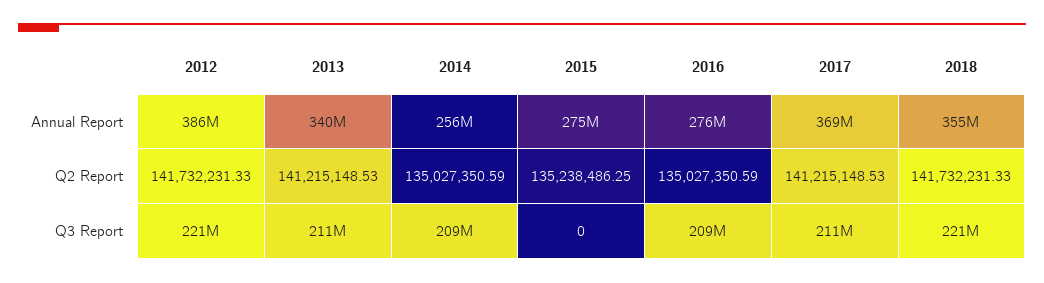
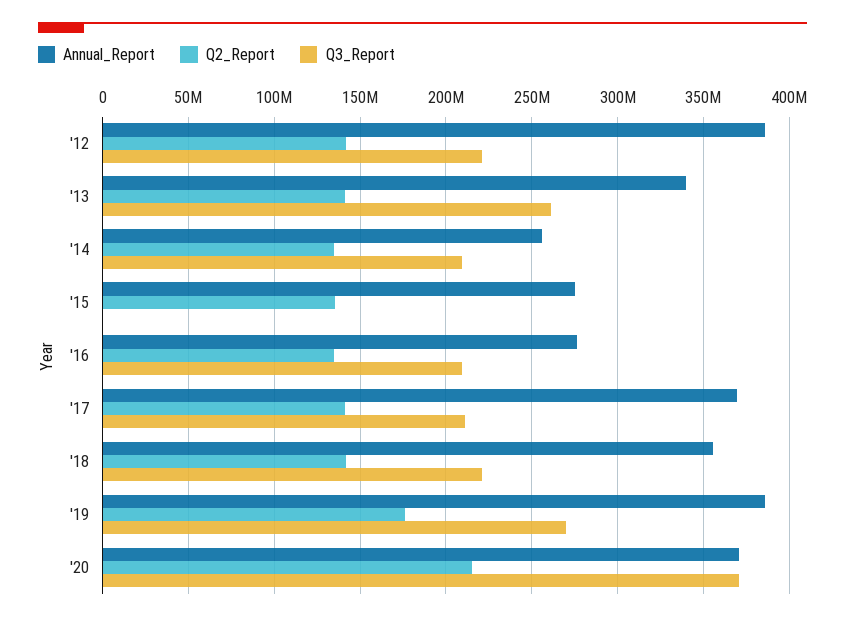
Q3 Report, 2013: 211000000 -> 260000000
Annual Report, '19: none -> 385000000
Q2 Report, '19: none -> 175000000
Q3 Report, '19: none -> 270000000
Annual Report, '20: none -> 370000000
Q2 Report, '20: none -> 215000000
Q3 Report, '20: none -> 370000000

